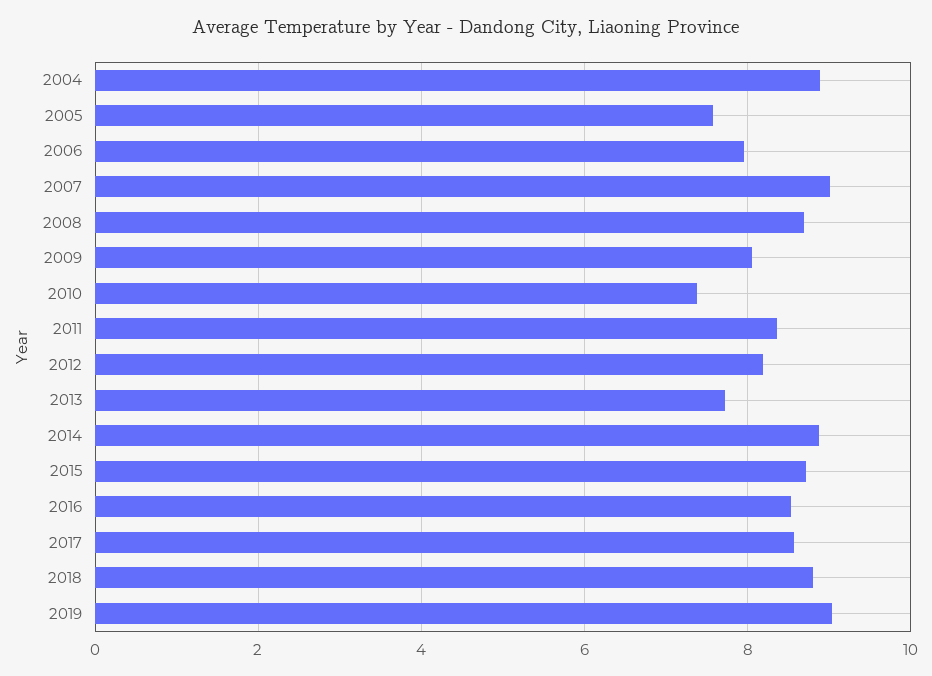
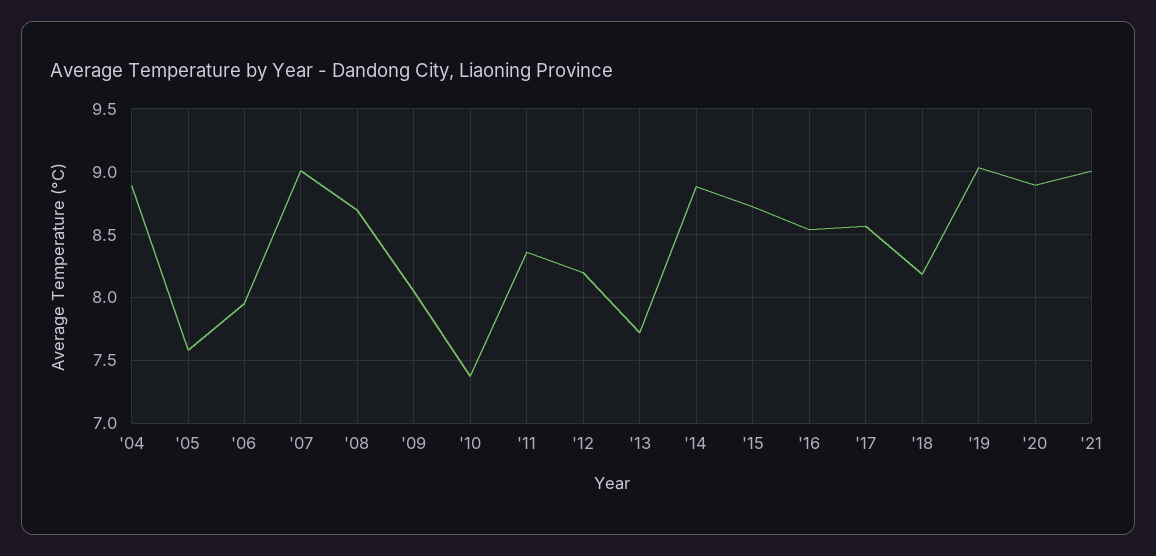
2018: 8.8 -> 8.2
'20: none -> 8.9
'21: none -> 9

